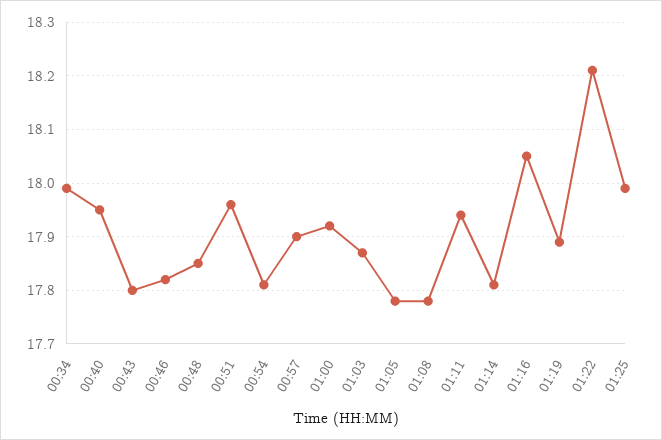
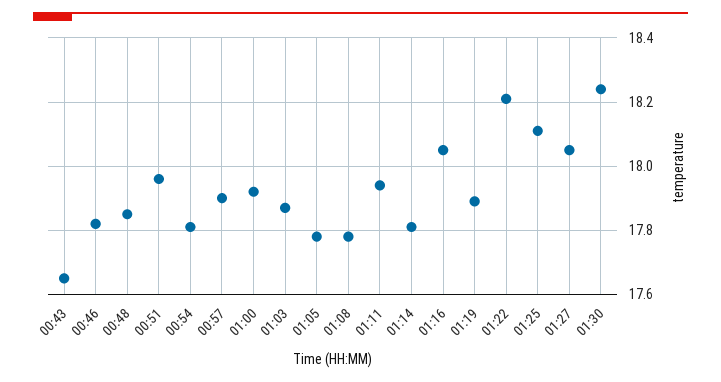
00:34: 18 -> none
00:40: 17.95 -> none
00:43: 17.8 -> 17.65
01:25: 18 -> 18.1
01:27: none -> 18.05
01:30: none -> 18.25

